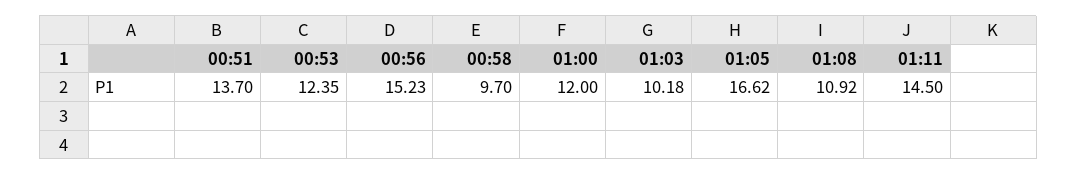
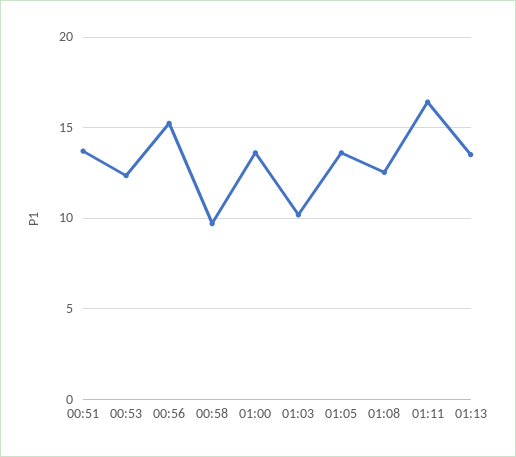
01:00: 12 -> 13.5
01:05: 16.62 -> 13.5
01:08: 10.92 -> 12.5
01:11: 14.5 -> 16.5
01:13: none -> 13.5

